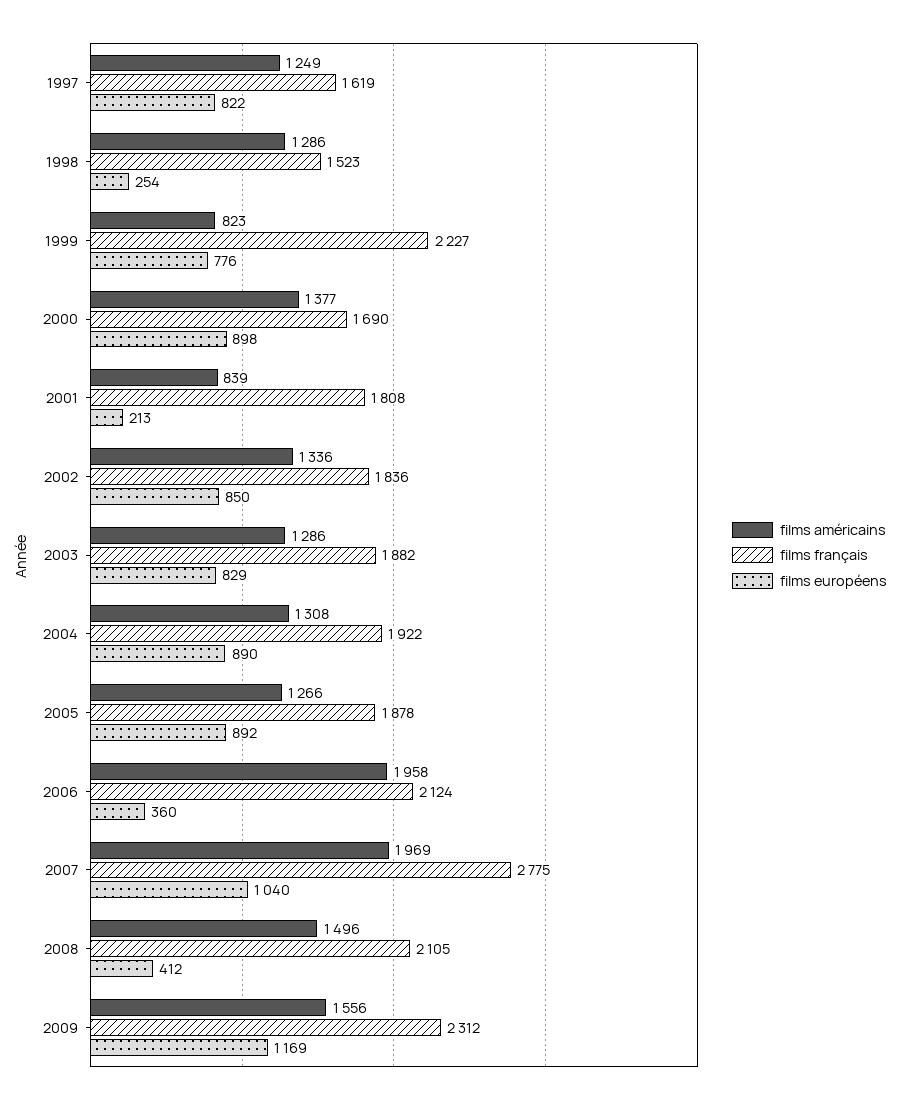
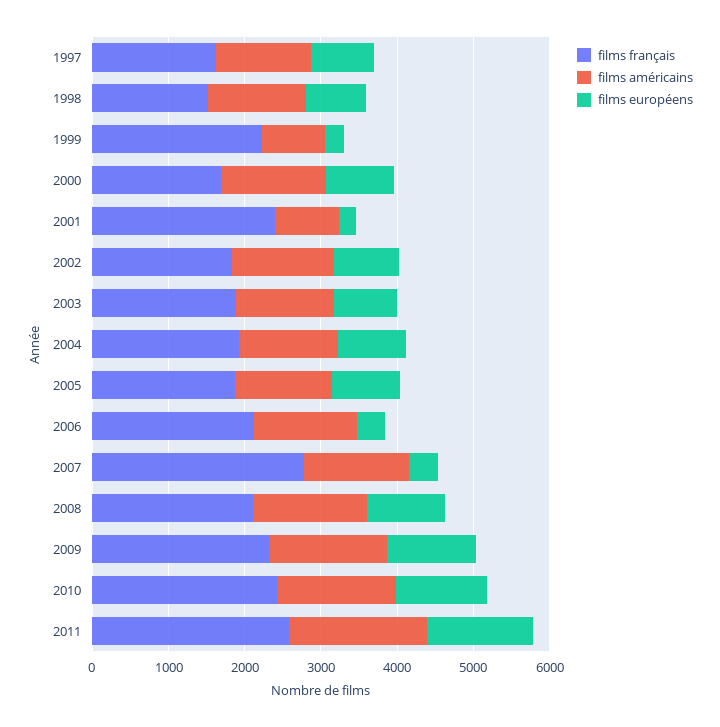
films européens, 1998: 254 -> 800
films européens, 1999: 776 -> 200
films français, 2001: 1808 -> 2400
films américains, 2006: 1958 -> 1400
films américains, 2007: 1969 -> 1400
films européens, 2007: 1040 -> 400
films européens, 2008: 412 -> 1000
films français, 2010: none -> 2400
films américains, 2010: none -> 1600
films européens, 2010: none -> 1200
films français, 2011: none -> 2600
films américains, 2011: none -> 1800
films européens, 2011: none -> 1400

